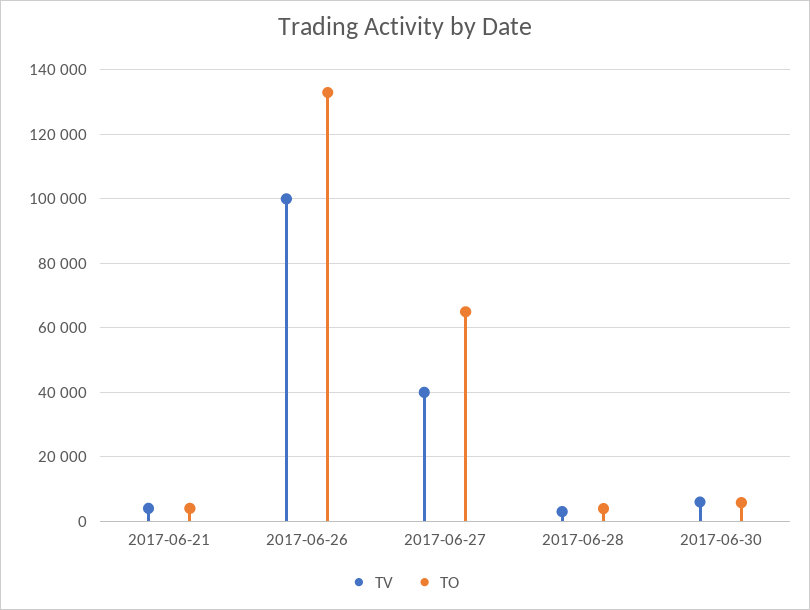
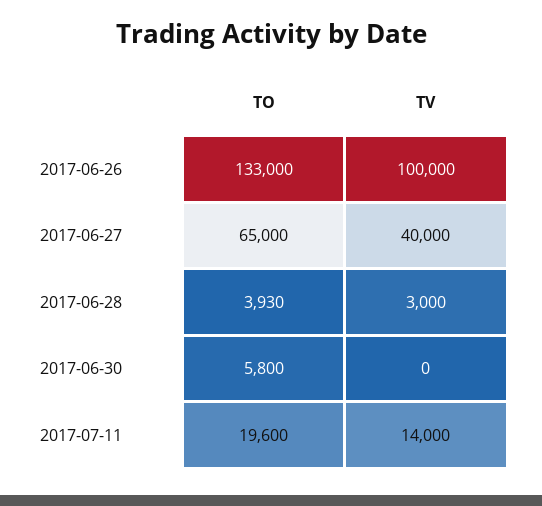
TV, 2017-06-21: 4000 -> none
TO, 2017-06-21: 4000 -> none
TV, 2017-06-30: 6000 -> 0
TO, 2017-07-11: none -> 19600
TV, 2017-07-11: none -> 14000

